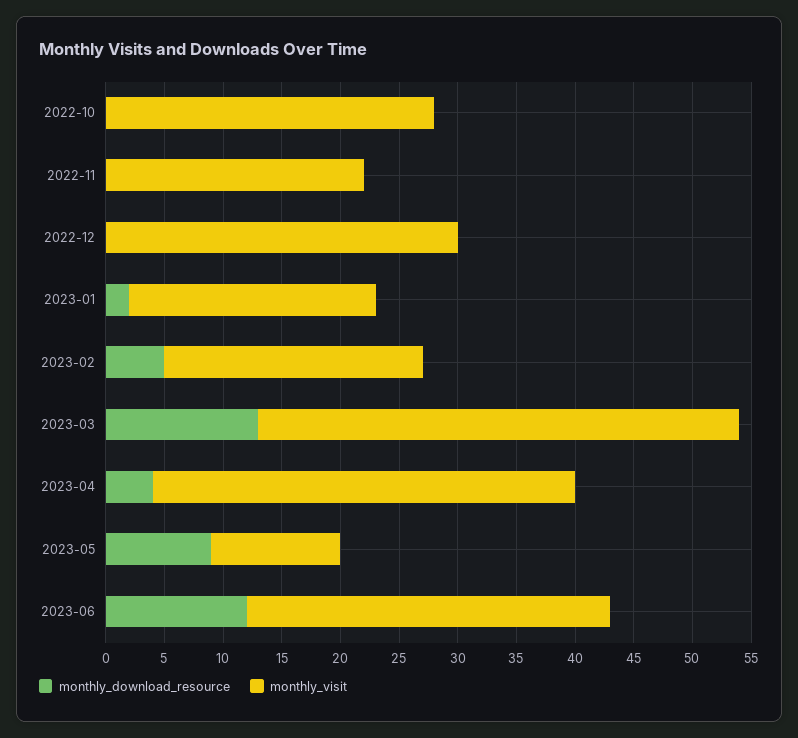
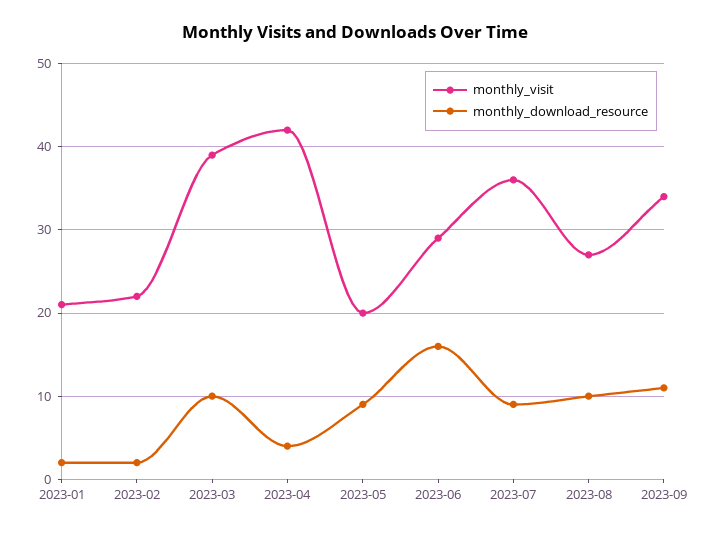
monthly_download_resource, 2022-10: 0 -> none
monthly_visit, 2022-10: 28 -> none
monthly_download_resource, 2022-11: 0 -> none
monthly_visit, 2022-11: 22 -> none
monthly_download_resource, 2022-12: 0 -> none
monthly_visit, 2022-12: 30 -> none
monthly_download_resource, 2023-02: 5 -> 2
monthly_download_resource, 2023-03: 13 -> 10
monthly_visit, 2023-03: 41 -> 39
monthly_visit, 2023-04: 36 -> 42
monthly_visit, 2023-05: 11 -> 20
monthly_download_resource, 2023-06: 12 -> 16
monthly_visit, 2023-06: 31 -> 29
monthly_visit, 2023-07: none -> 36
monthly_download_resource, 2023-07: none -> 9
monthly_visit, 2023-08: none -> 27
monthly_download_resource, 2023-08: none -> 10
monthly_visit, 2023-09: none -> 34
monthly_download_resource, 2023-09: none -> 11

